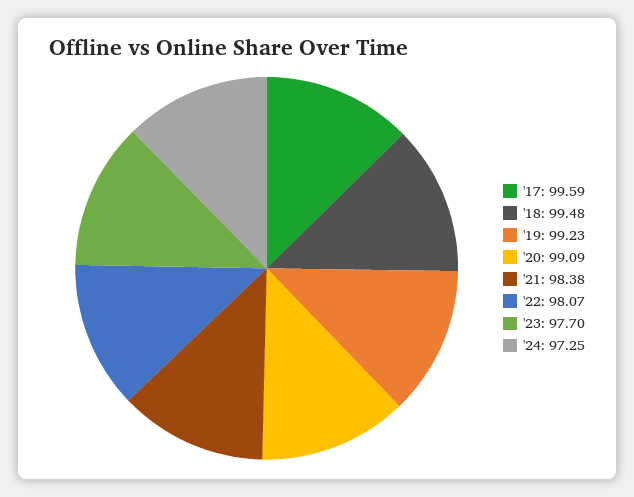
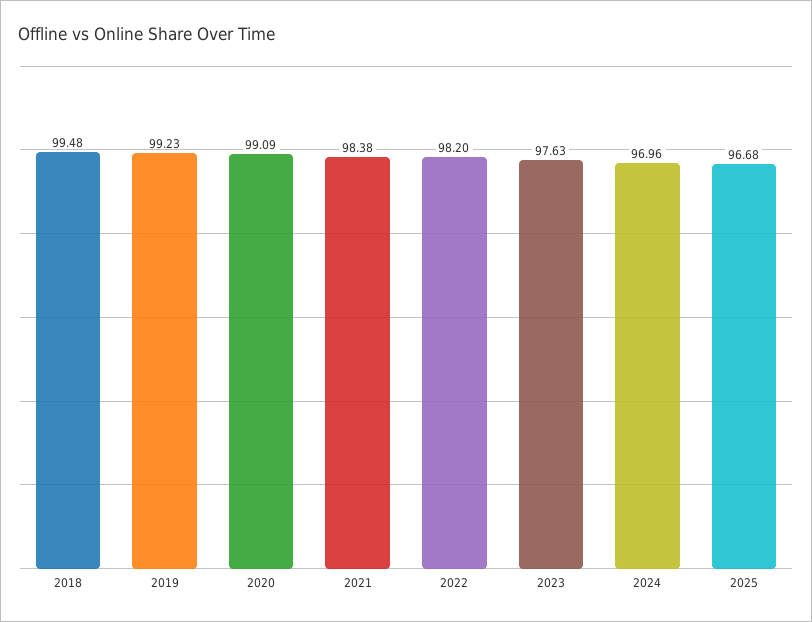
'17: 99.59 -> none
'22: 98.07 -> 98.2
'23: 97.7 -> 97.63
'24: 97.25 -> 96.96
2025: none -> 96.68

